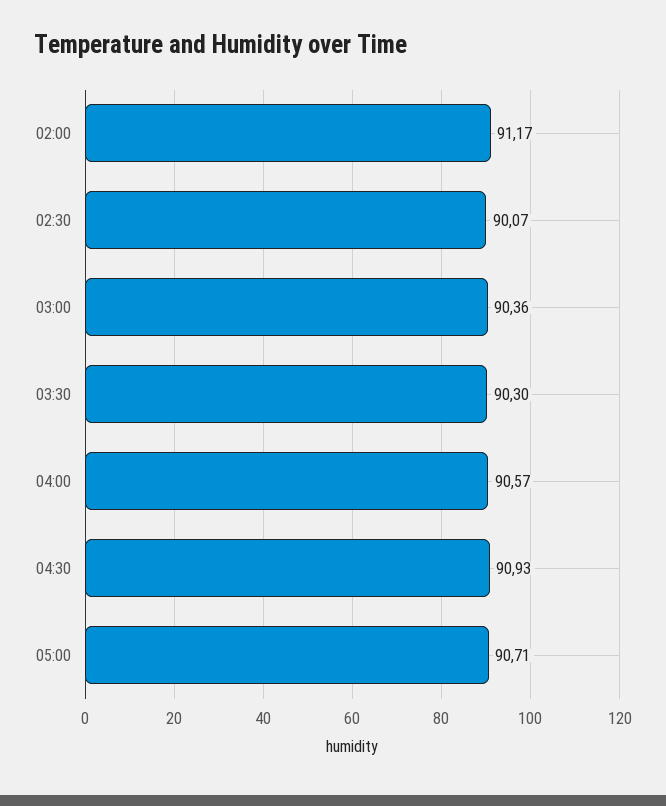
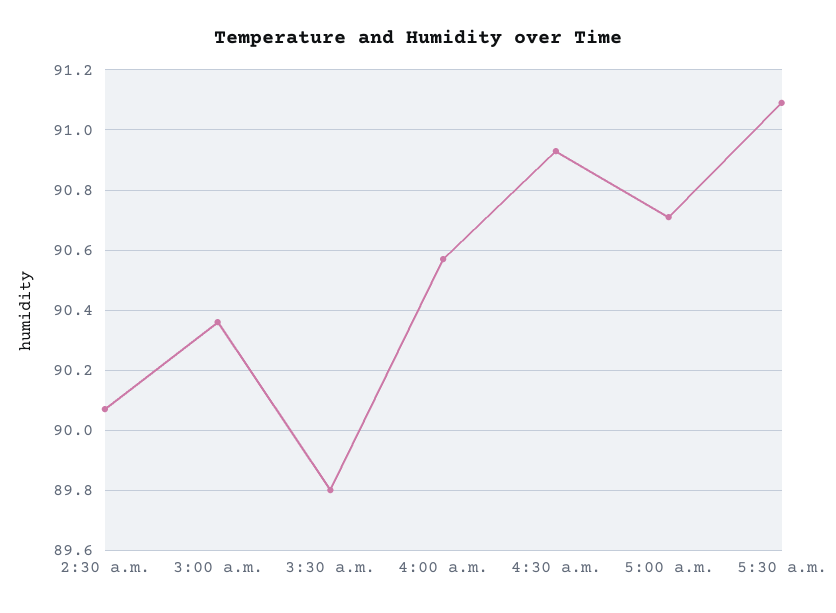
02:00: 91.17 -> none
03:30: 90.3 -> 89.8
5:30 a.m.: none -> 91.1

